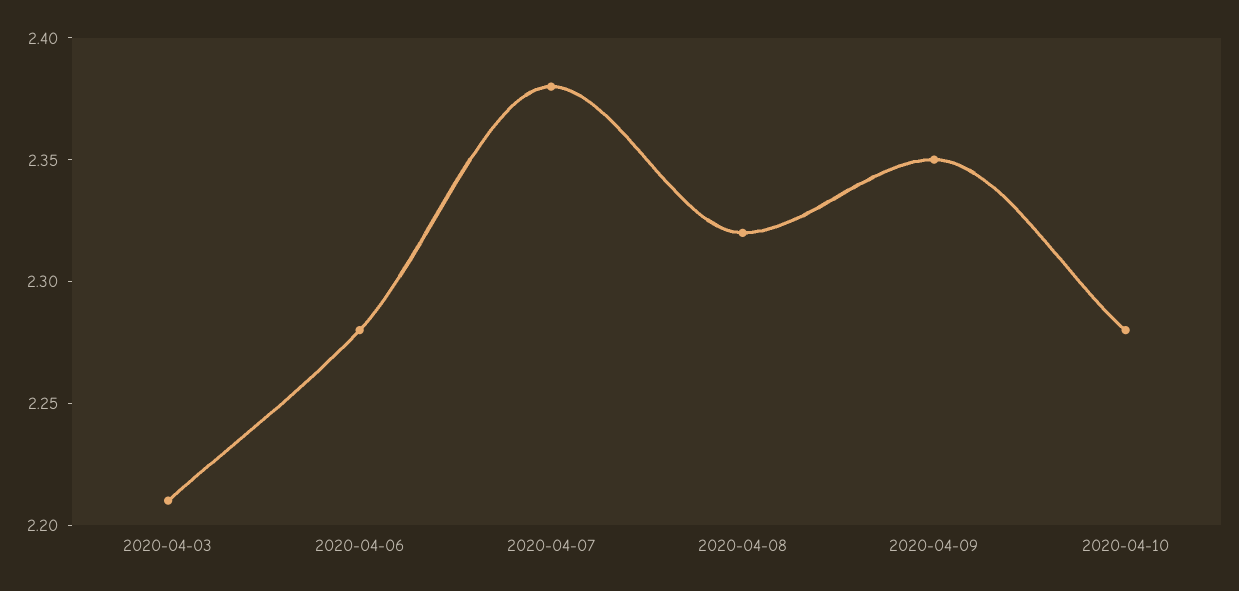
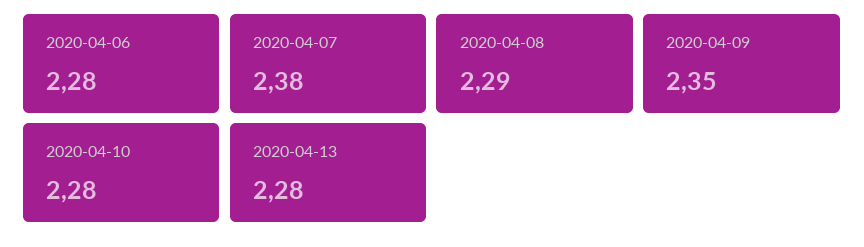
2020-04-03: 2.21 -> none
2020-04-08: 2.32 -> 2.29
2020-04-13: none -> 2.28

